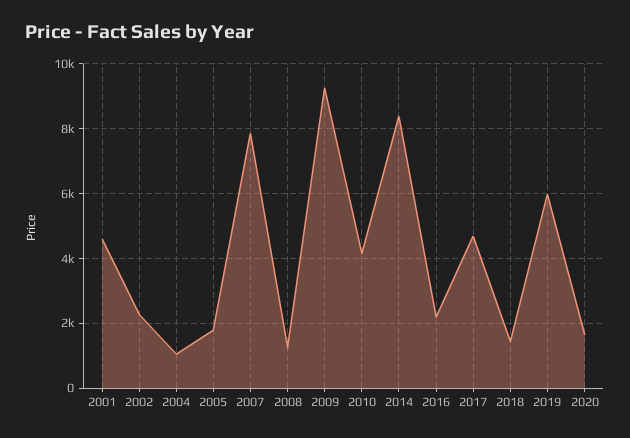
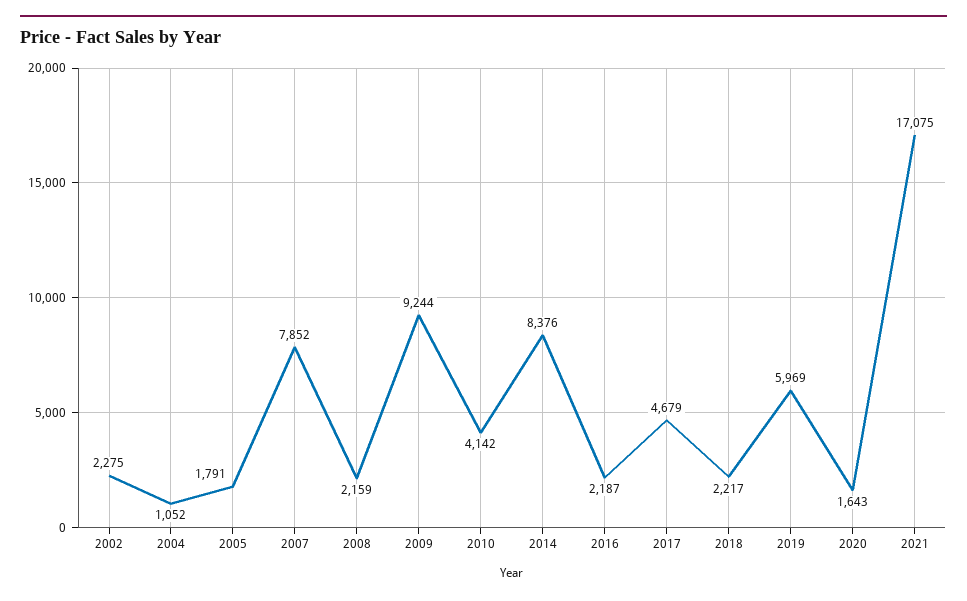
2001: 4600 -> none
2008: 1200 -> 2159
2018: 1400 -> 2217
2021: none -> 17075

